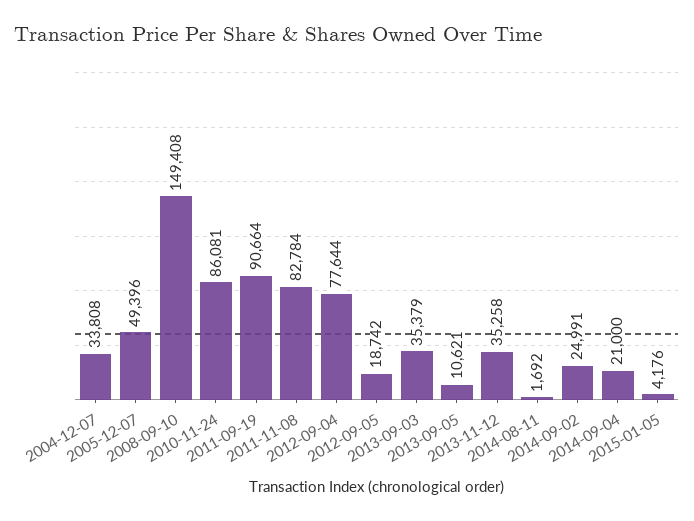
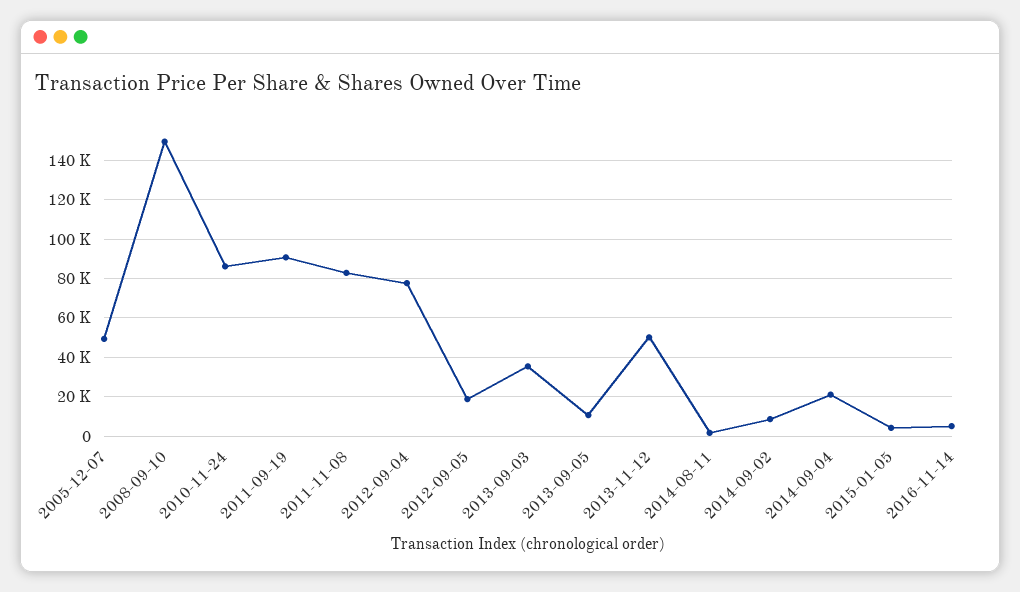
2004-12-07: 33808 -> none
2013-11-12: 35258 -> 50000
2014-09-02: 24991 -> 10000
2016-11-14: none -> 5000

